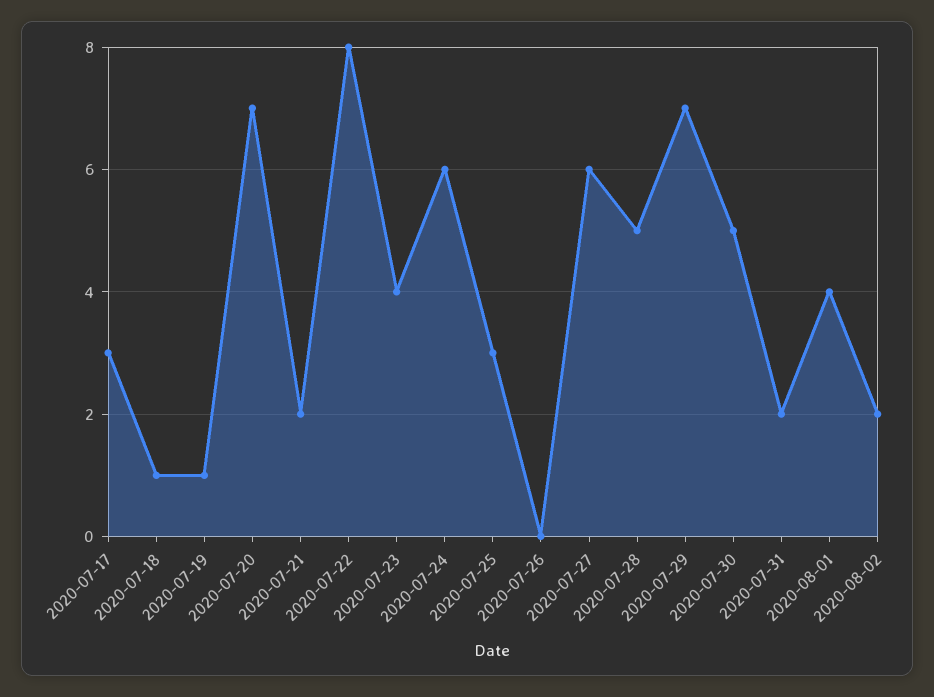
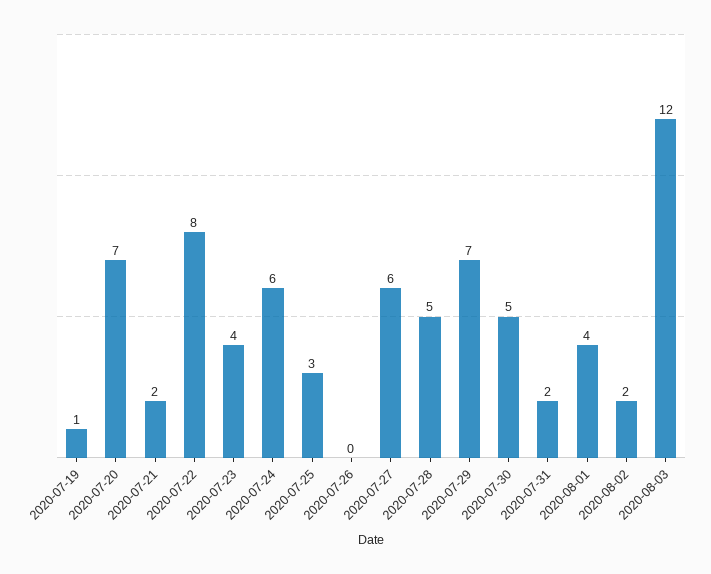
2020-07-17: 3 -> none
2020-07-18: 1 -> none
2020-08-03: none -> 12

